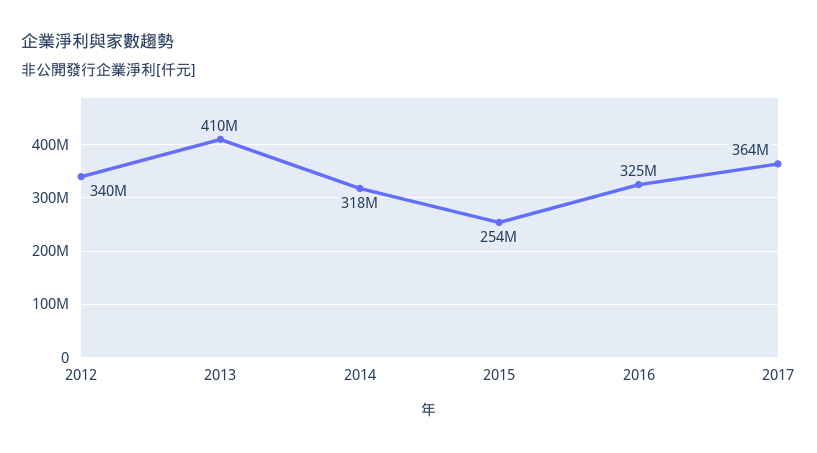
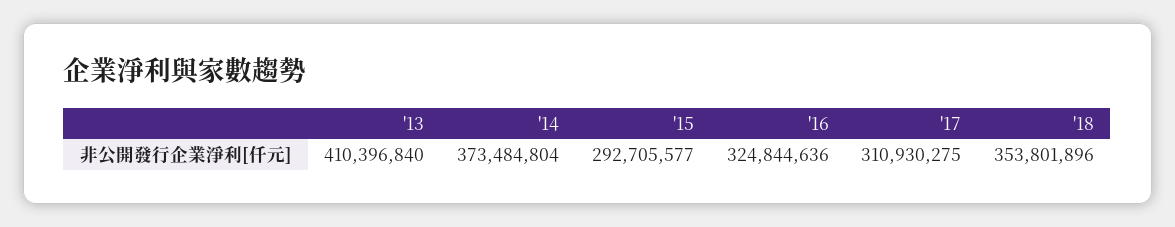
2012: 340000000 -> none
2014: 318000000 -> 373484804
2015: 254000000 -> 292705577
2017: 364000000 -> 310930275
'18: none -> 353801896

